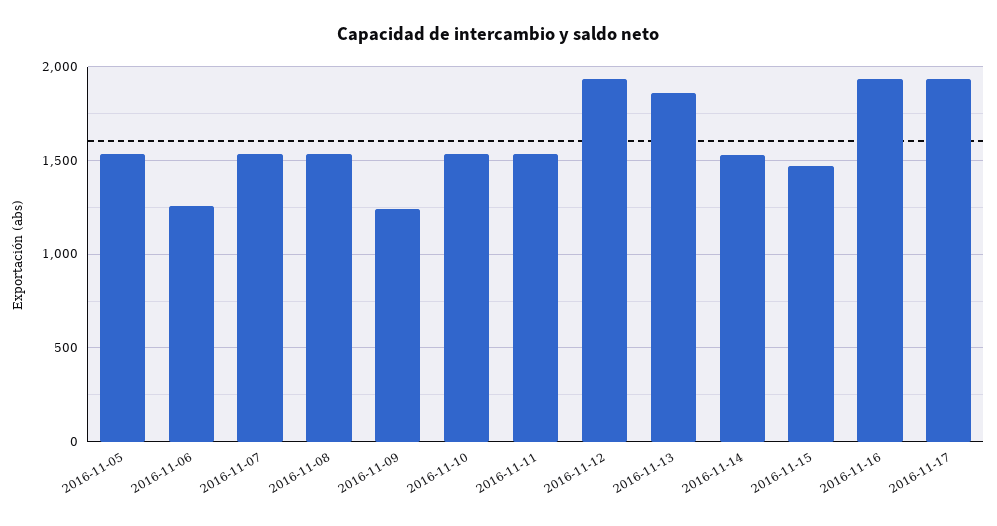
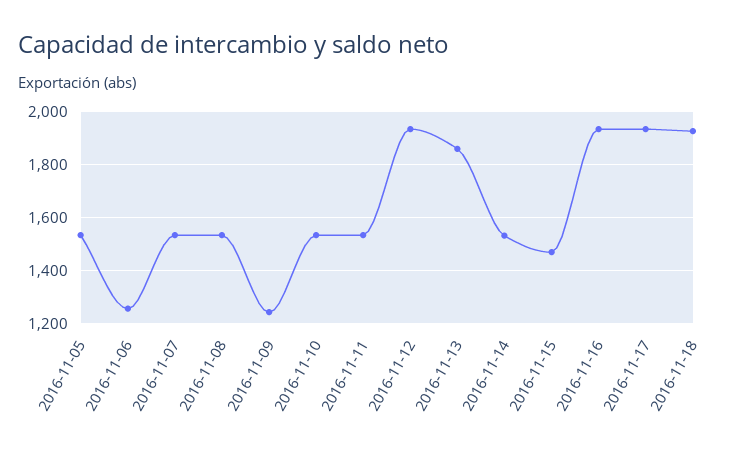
2016-11-18: none -> 1925

